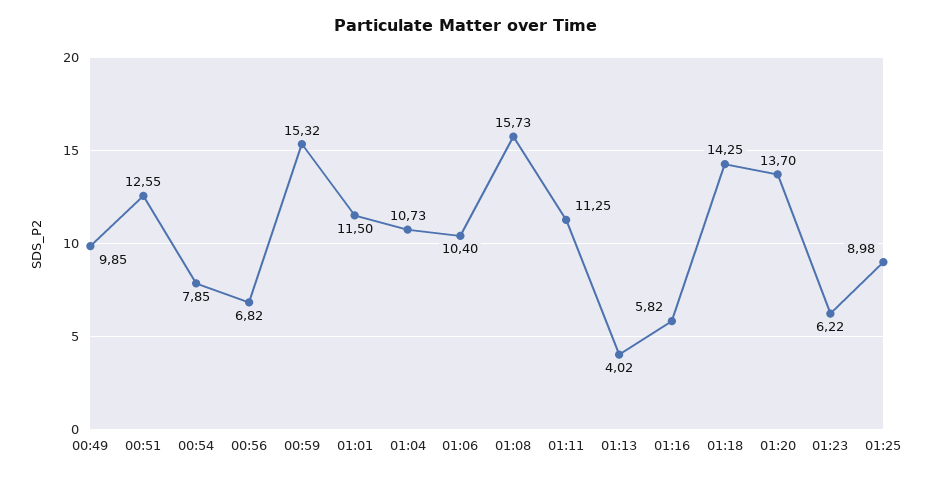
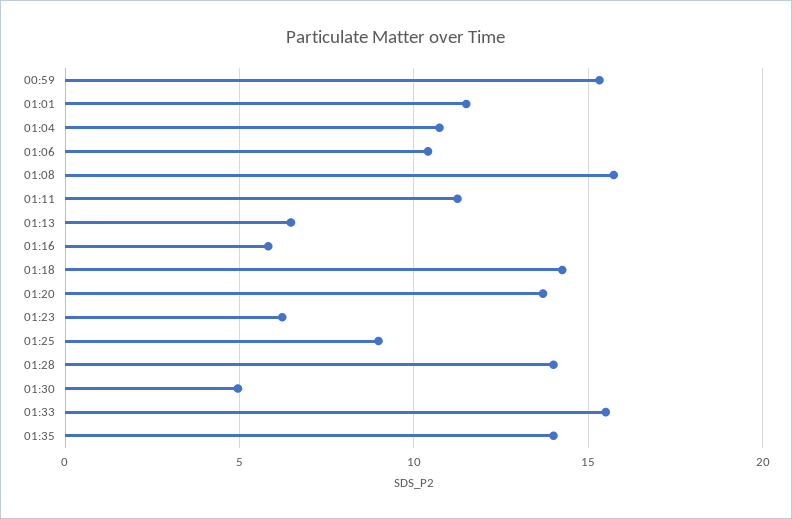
00:49: 9.85 -> none
00:51: 12.55 -> none
00:54: 7.85 -> none
00:56: 6.82 -> none
01:13: 4.02 -> 6.5
01:28: none -> 14
01:30: none -> 5
01:33: none -> 15.5
01:35: none -> 14

